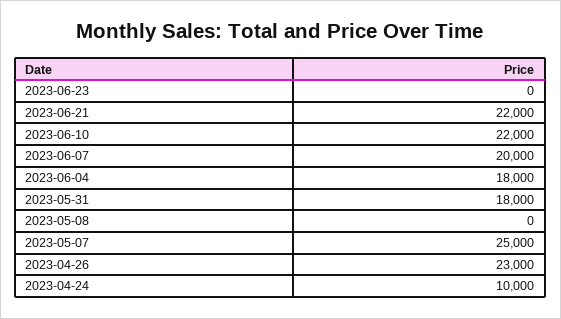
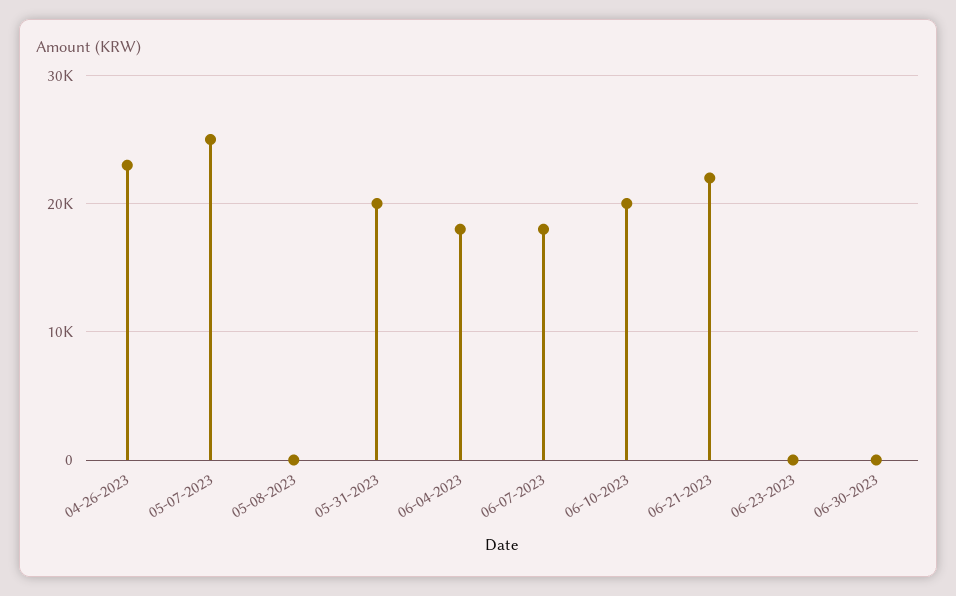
2023-06-10: 22000 -> 20000
2023-06-07: 20000 -> 18000
2023-05-31: 18000 -> 20000
2023-04-24: 10000 -> none
06-30-2023: none -> 0

